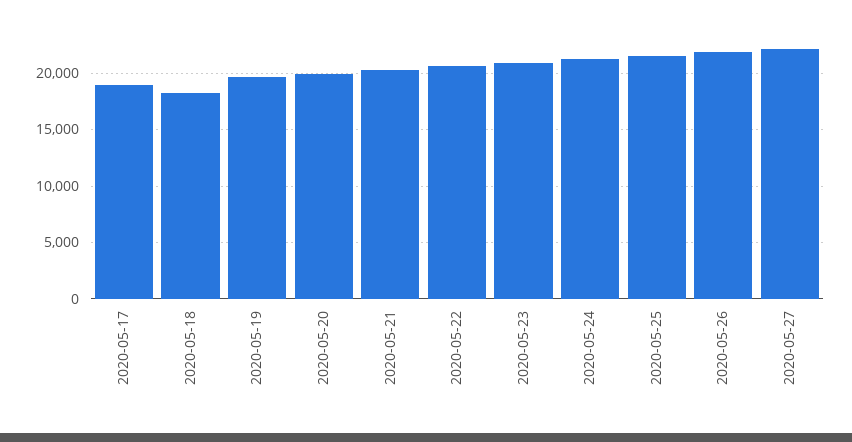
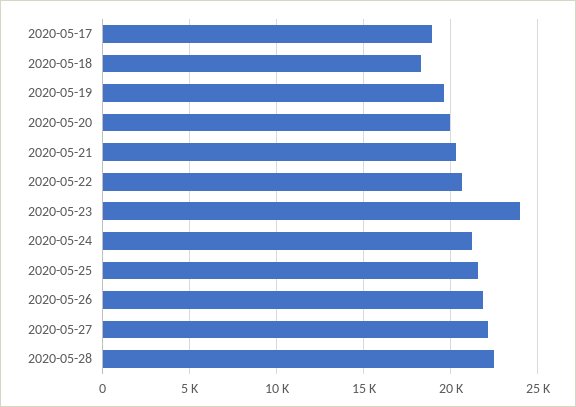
2020-05-23: 21000 -> 24000
2020-05-28: none -> 22500

